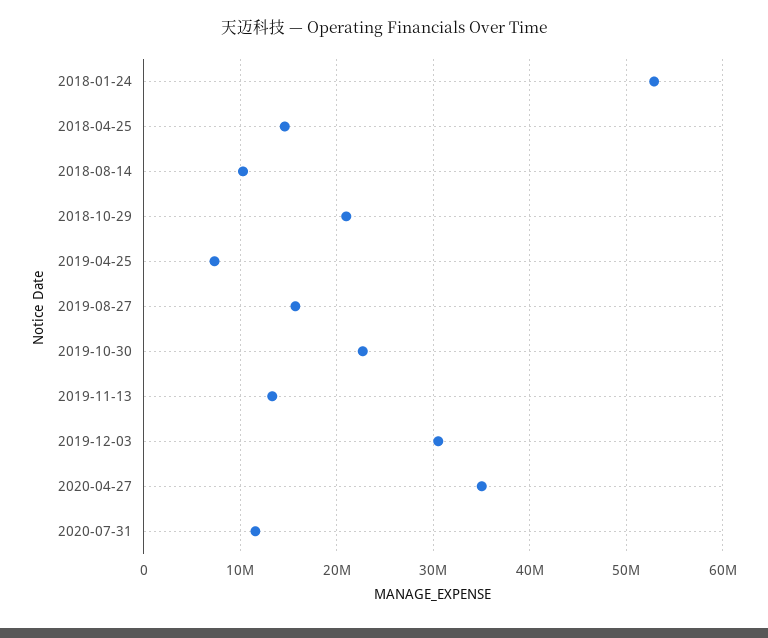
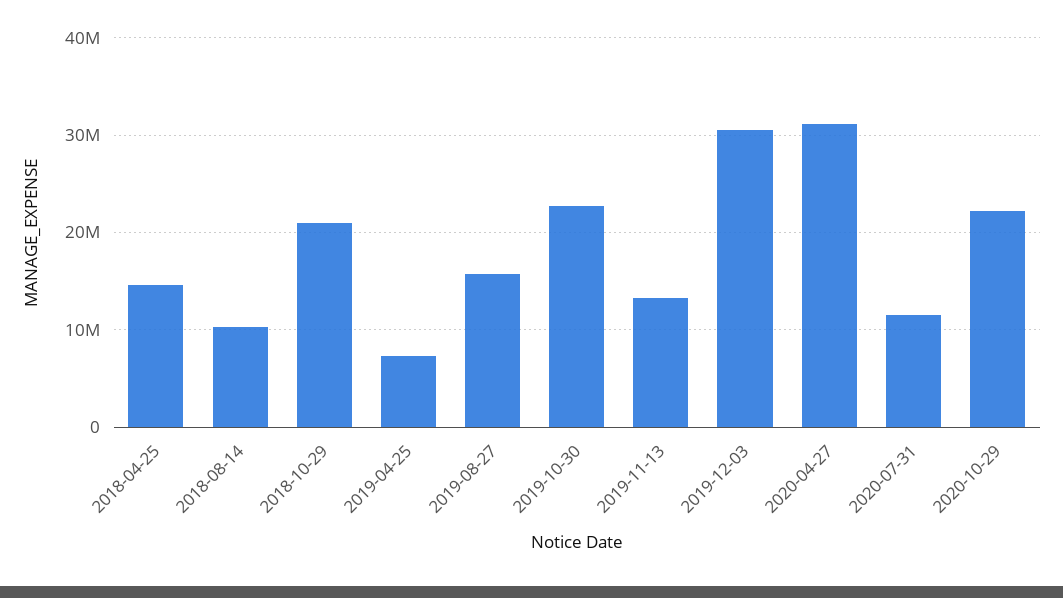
2018-01-24: 53000000 -> none
2020-04-27: 35000000 -> 31000000
2020-10-29: none -> 22000000

